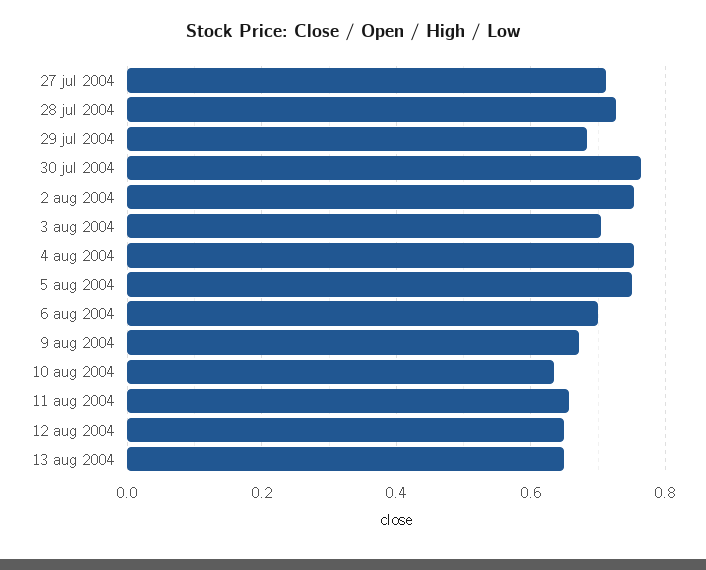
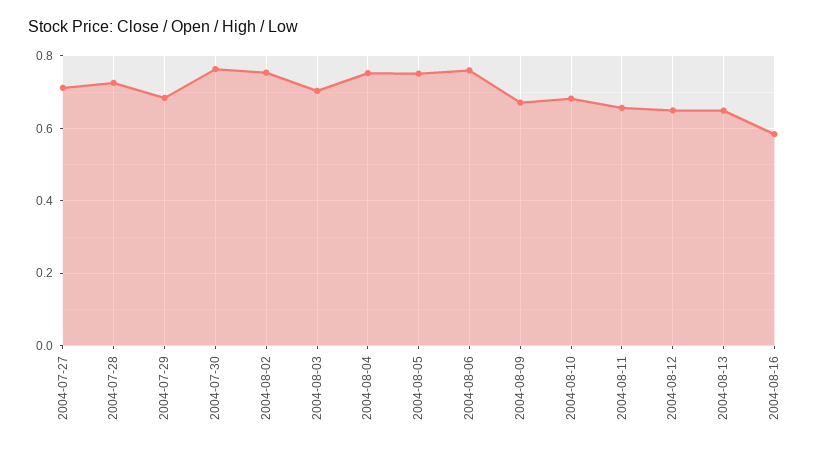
6 aug 2004: 0.7 -> 0.76
10 aug 2004: 0.64 -> 0.68
2004-08-16: none -> 0.58

